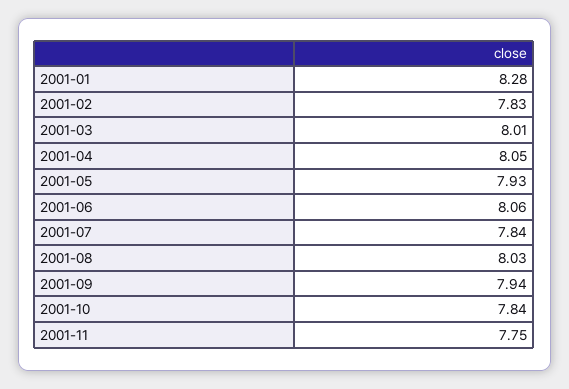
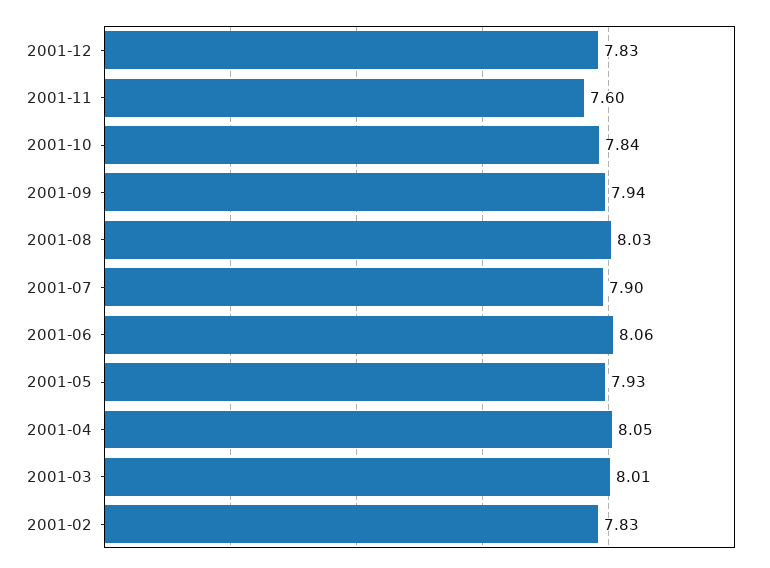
2001-01: 8.28 -> none
2001-07: 7.84 -> 7.9
2001-11: 7.75 -> 7.6
2001-12: none -> 7.83

